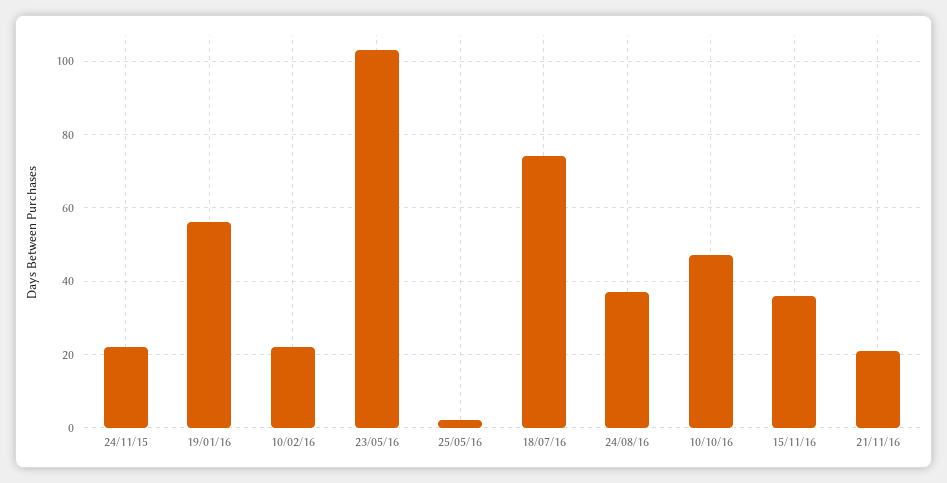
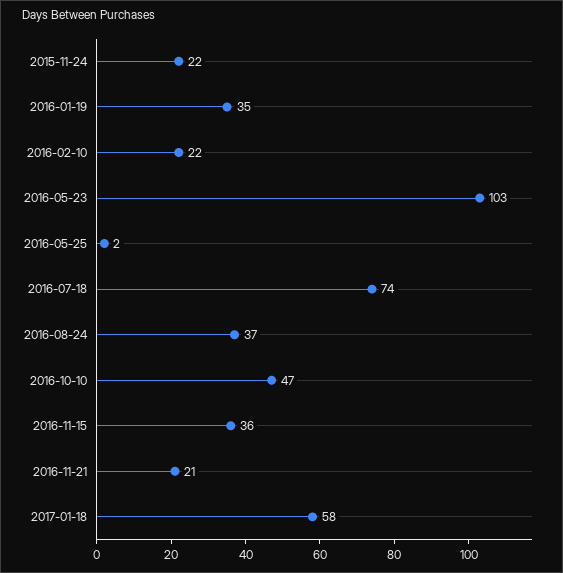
19/01/16: 55 -> 35
2017-01-18: none -> 58

